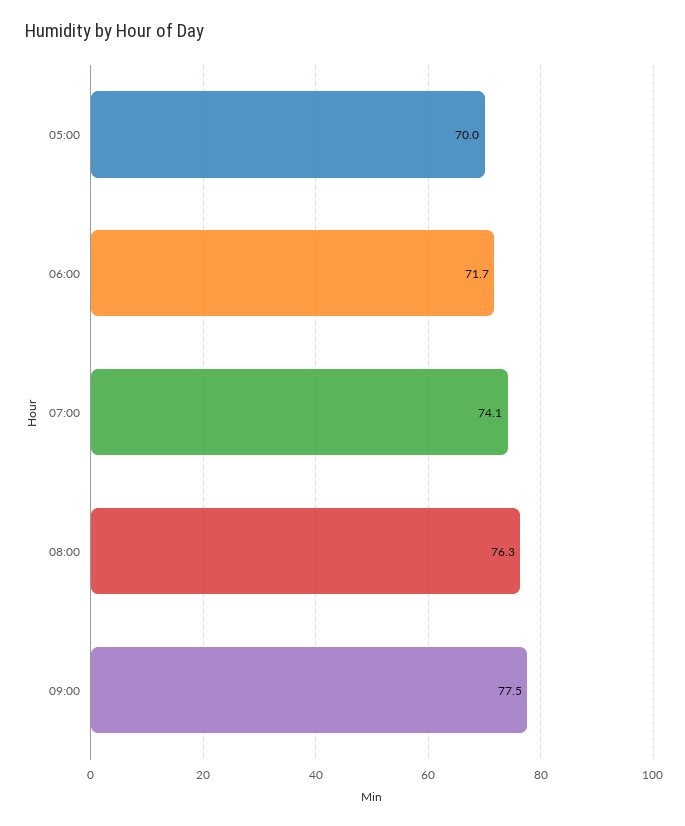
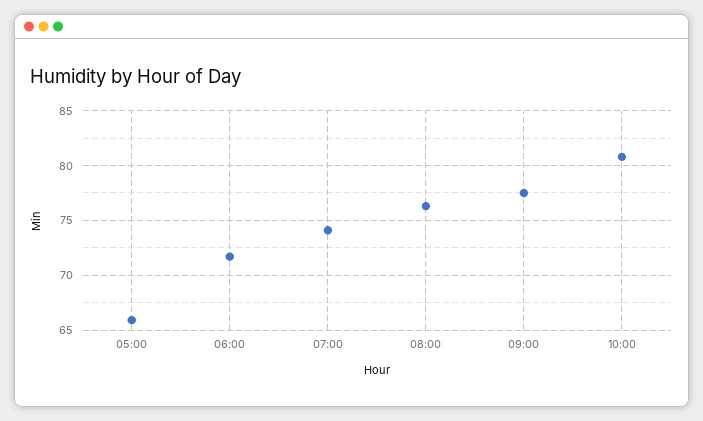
05:00: 70 -> 66
10:00: none -> 81

